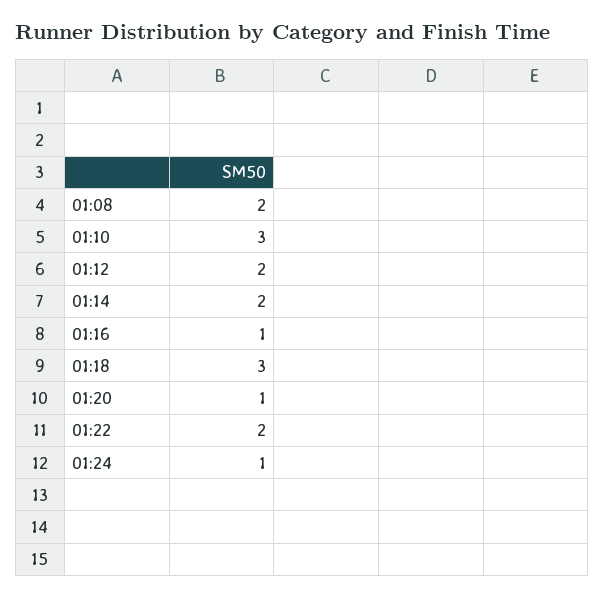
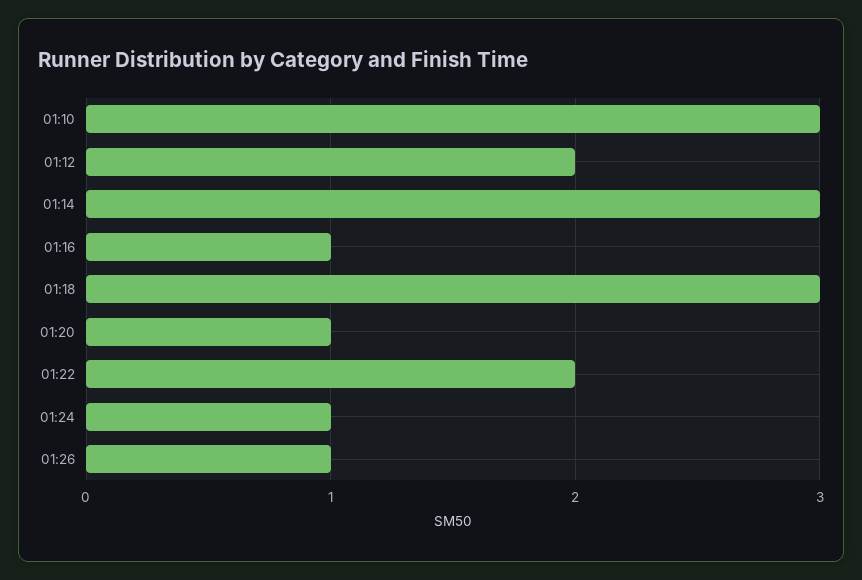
01:08: 2 -> none
01:14: 2 -> 3
01:26: none -> 1

